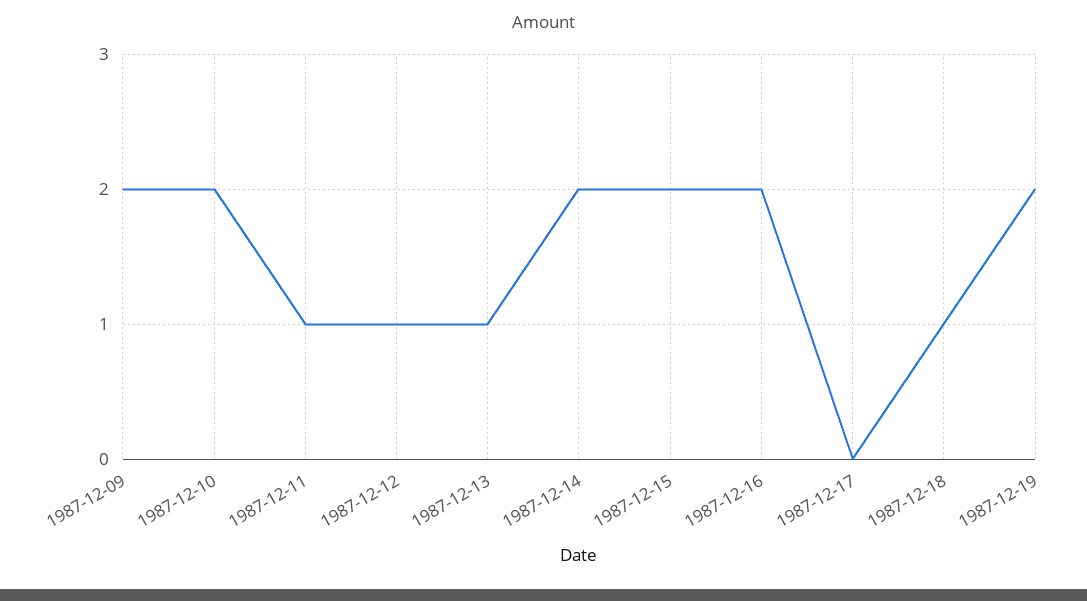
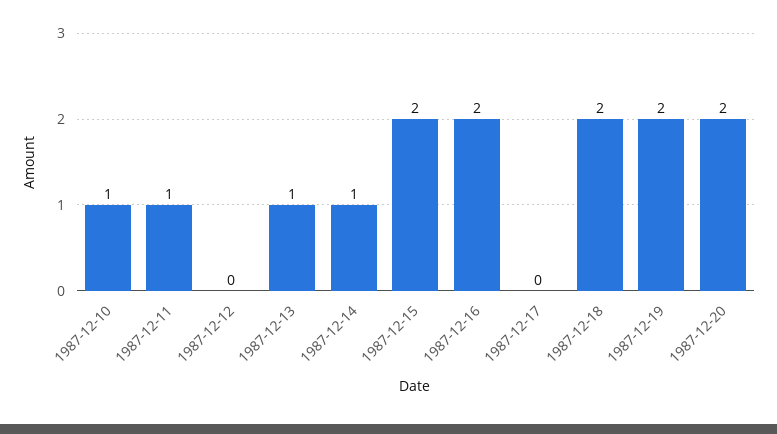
1987-12-09: 2 -> none
1987-12-10: 2 -> 1
1987-12-12: 1 -> 0
1987-12-14: 2 -> 1
1987-12-18: 1 -> 2
1987-12-20: none -> 2

